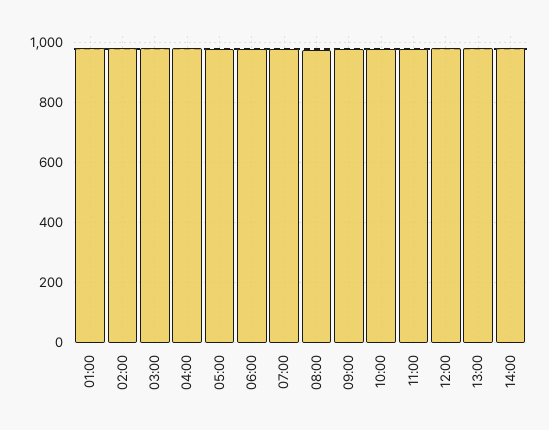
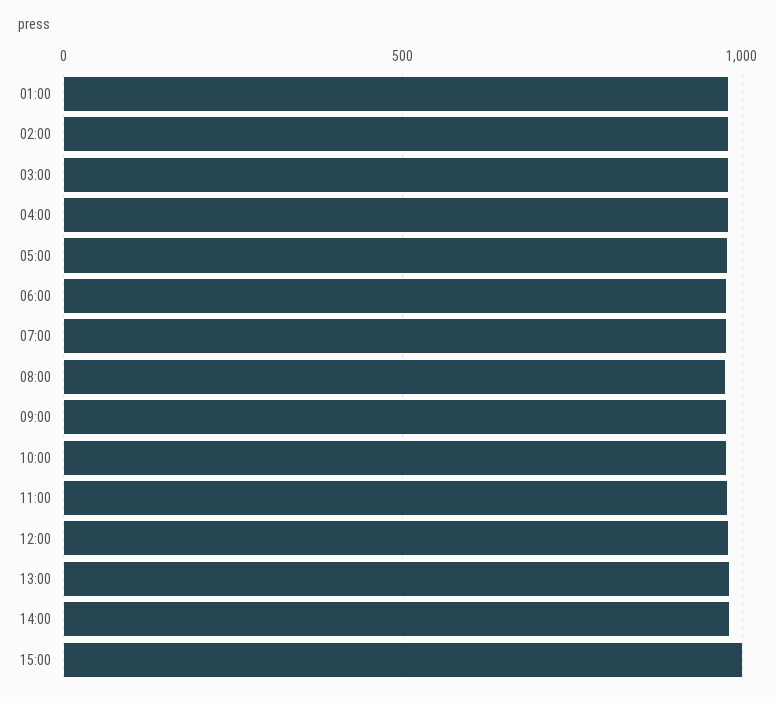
15:00: none -> 1000

